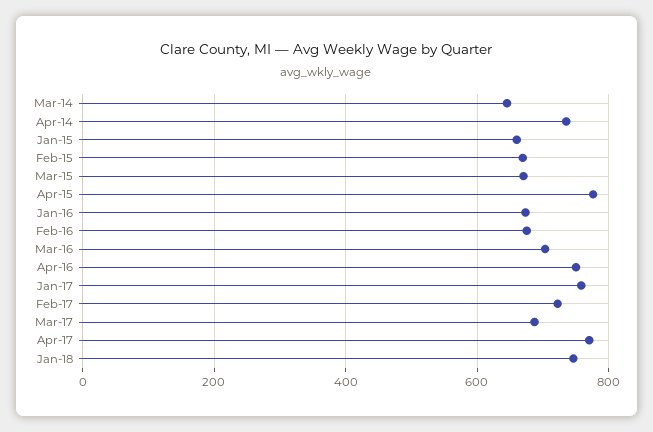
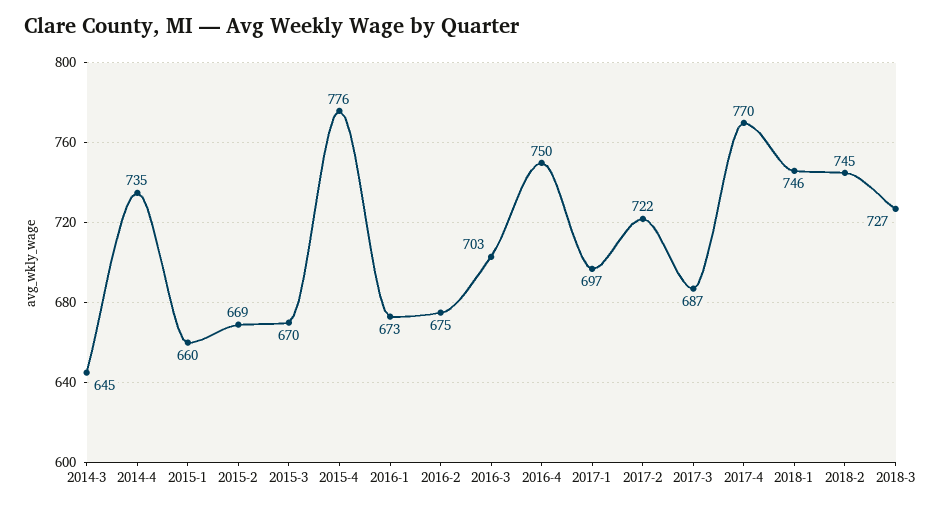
Jan-17: 760 -> 697
2018-2: none -> 745
2018-3: none -> 727

